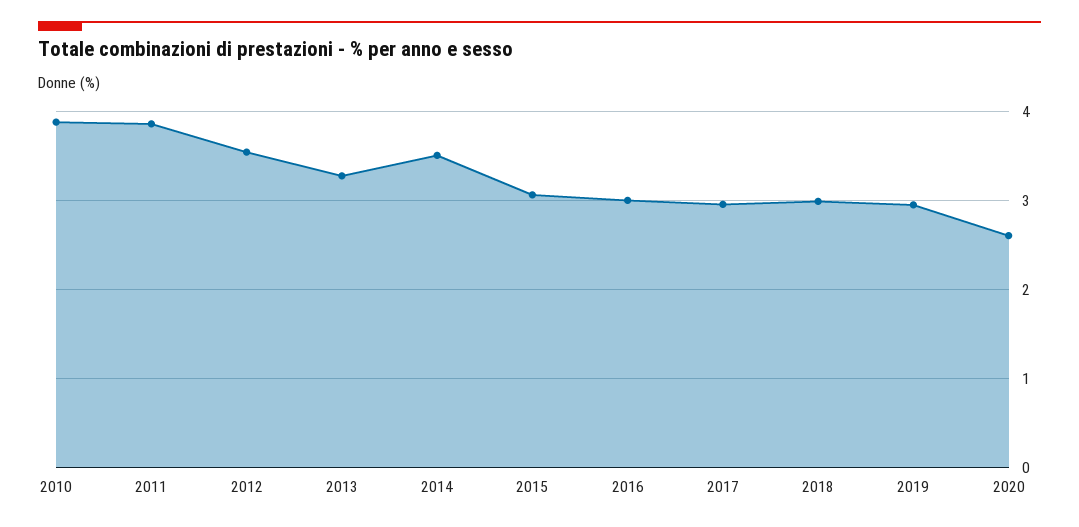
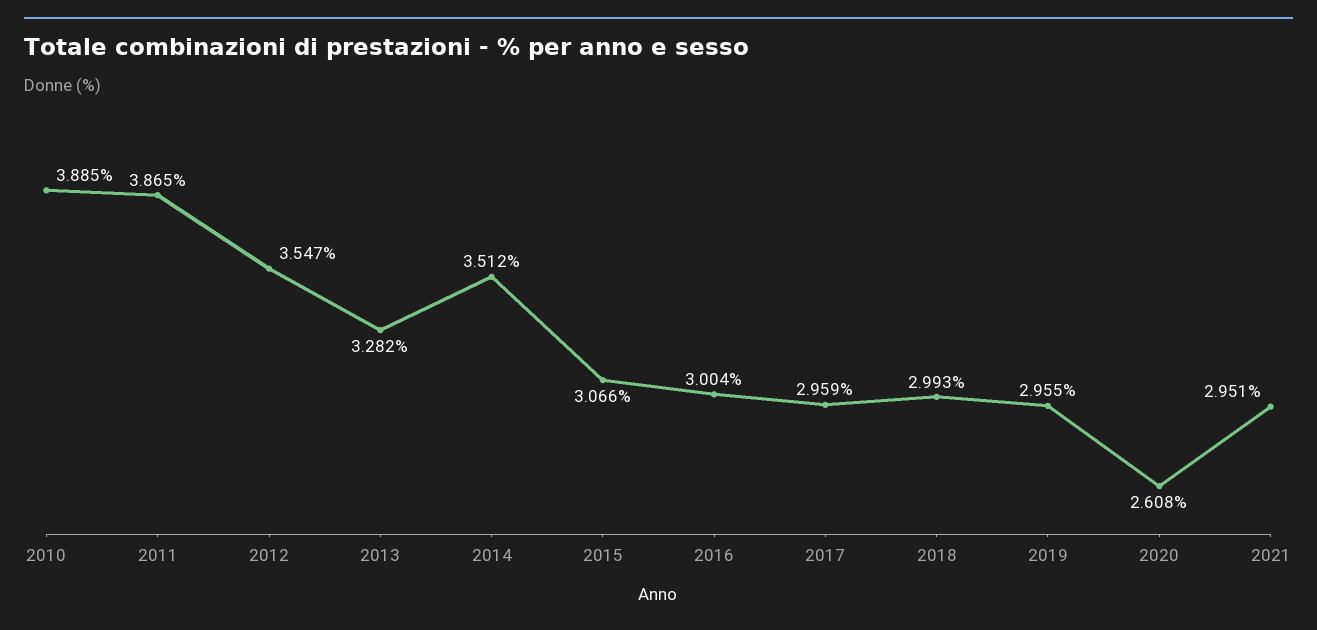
2021: none -> 2.951

